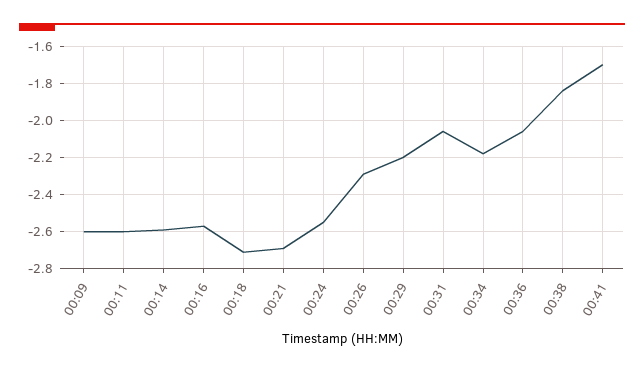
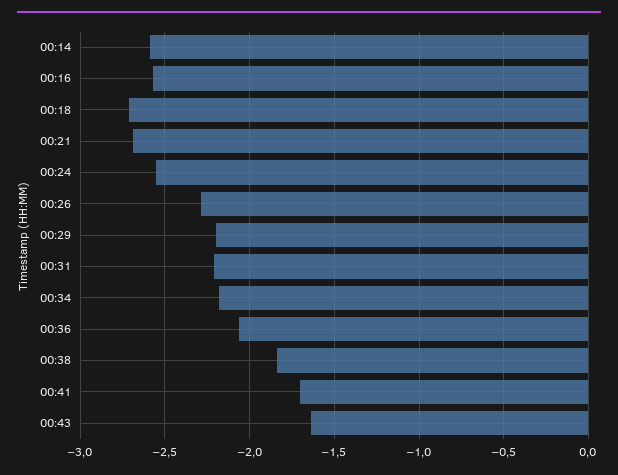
00:09: -2.6 -> none
00:11: -2.6 -> none
00:31: -2.05 -> -2.2
00:43: none -> -1.65

